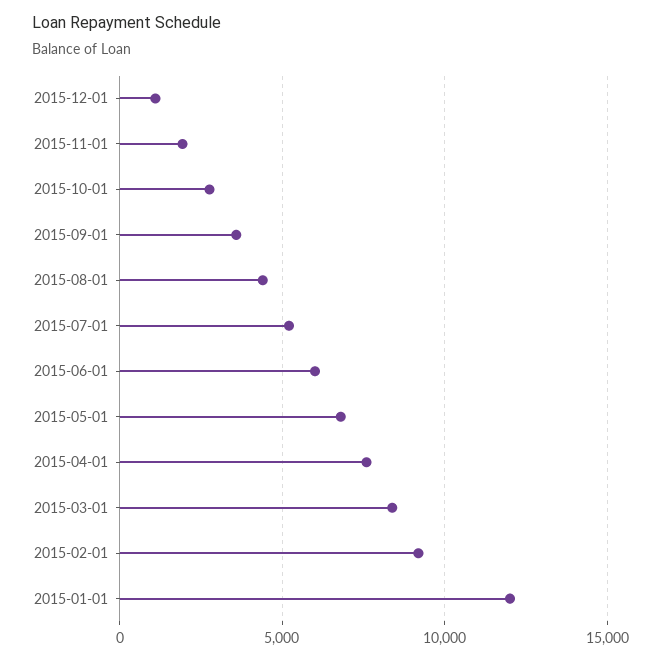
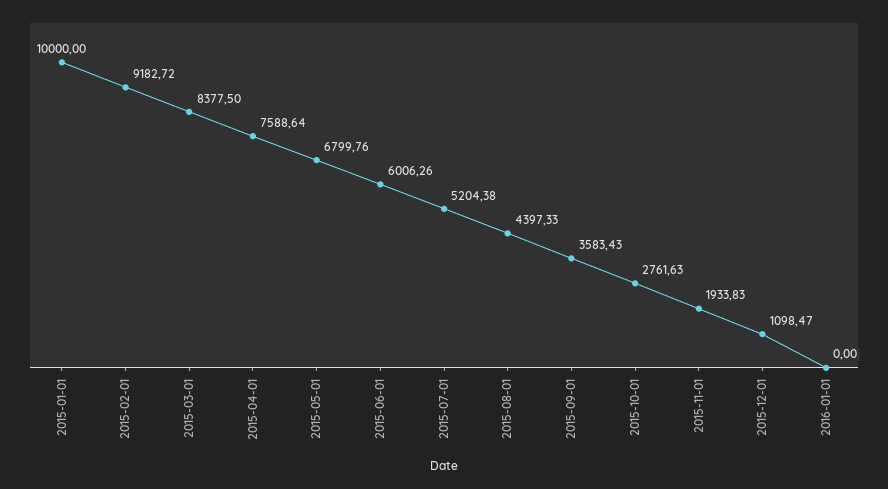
2015-01-01: 12000 -> 10000
2016-01-01: none -> 0

